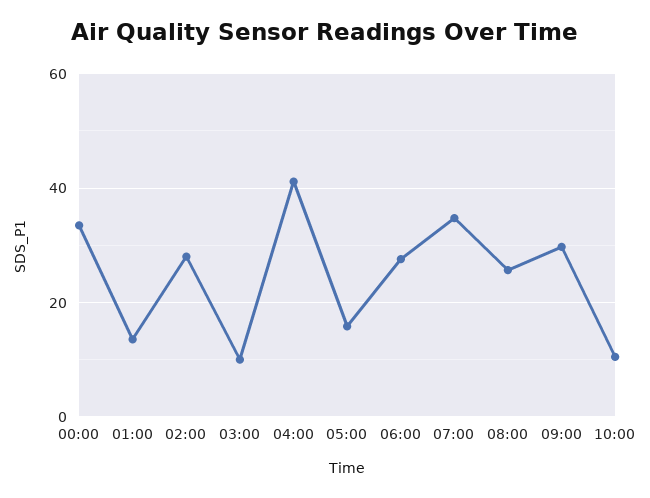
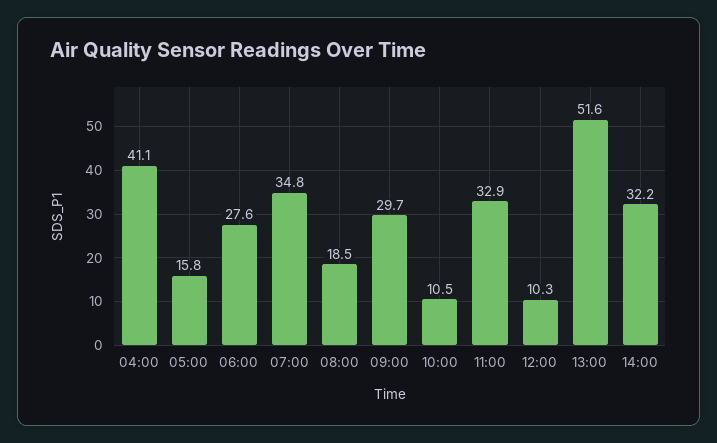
00:00: 34 -> none
01:00: 14 -> none
02:00: 28 -> none
03:00: 10 -> none
08:00: 26 -> 18.5
11:00: none -> 32.9
12:00: none -> 10.3
13:00: none -> 51.6
14:00: none -> 32.2

